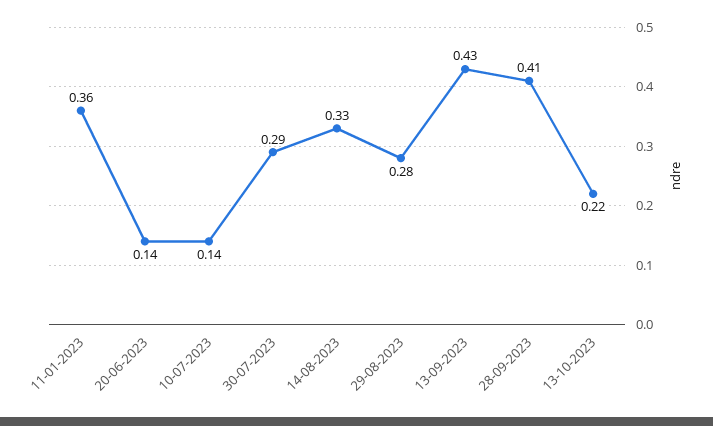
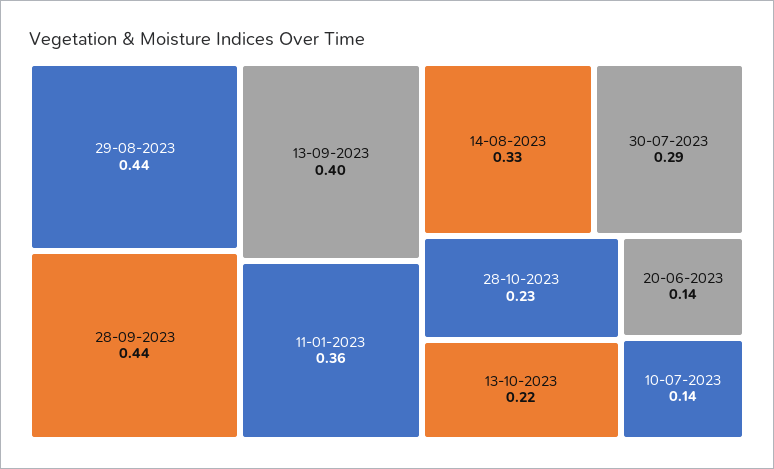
29-08-2023: 0.28 -> 0.44
13-09-2023: 0.43 -> 0.4
28-09-2023: 0.41 -> 0.44
28-10-2023: none -> 0.23

